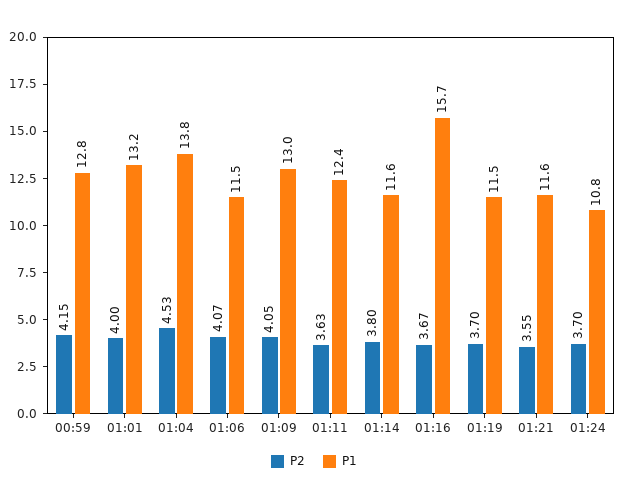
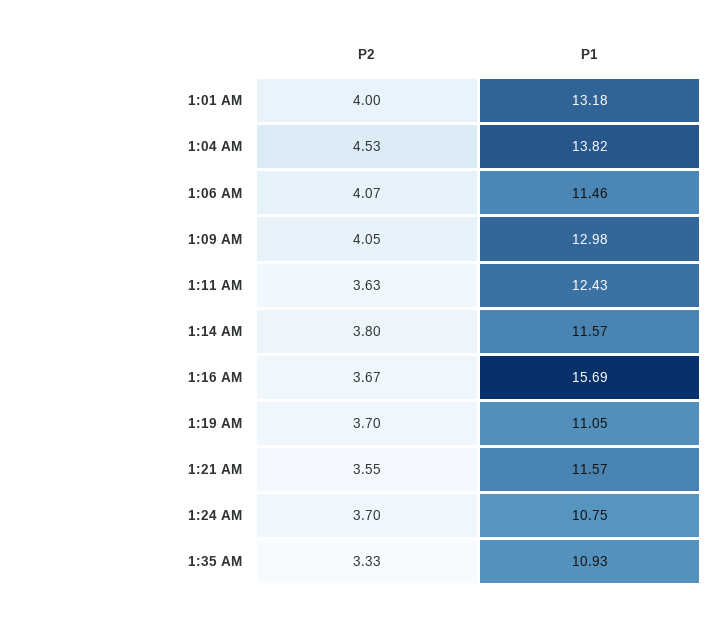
P2, 00:59: 4.15 -> none
P1, 00:59: 12.8 -> none
P1, 01:19: 11.5 -> 11.05
P2, 1:35 AM: none -> 3.33
P1, 1:35 AM: none -> 10.93

